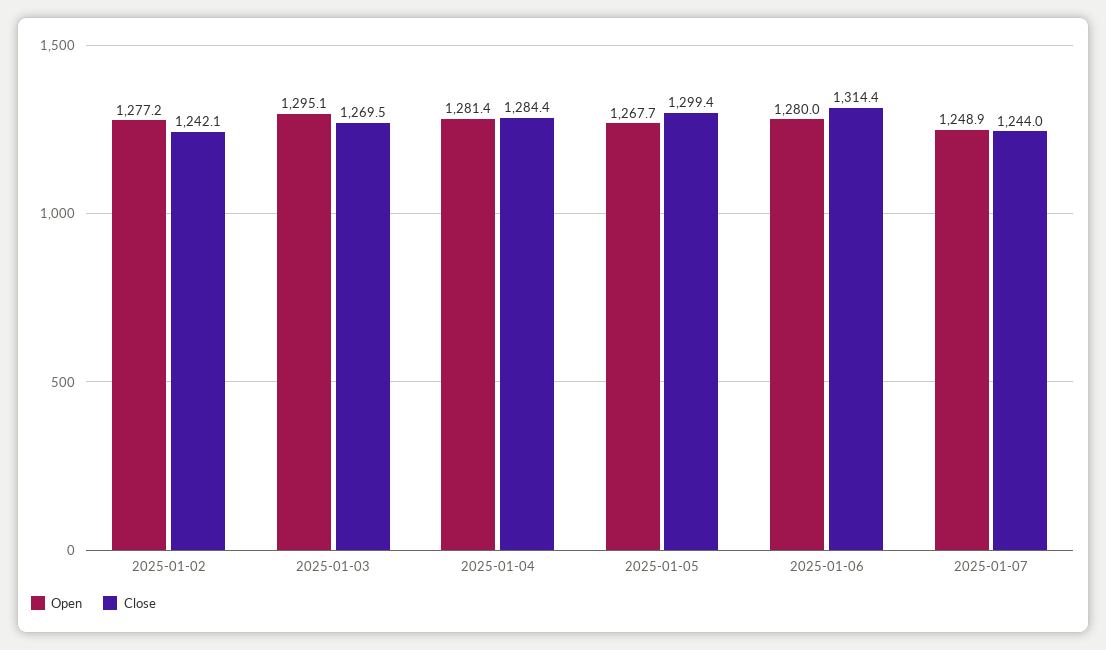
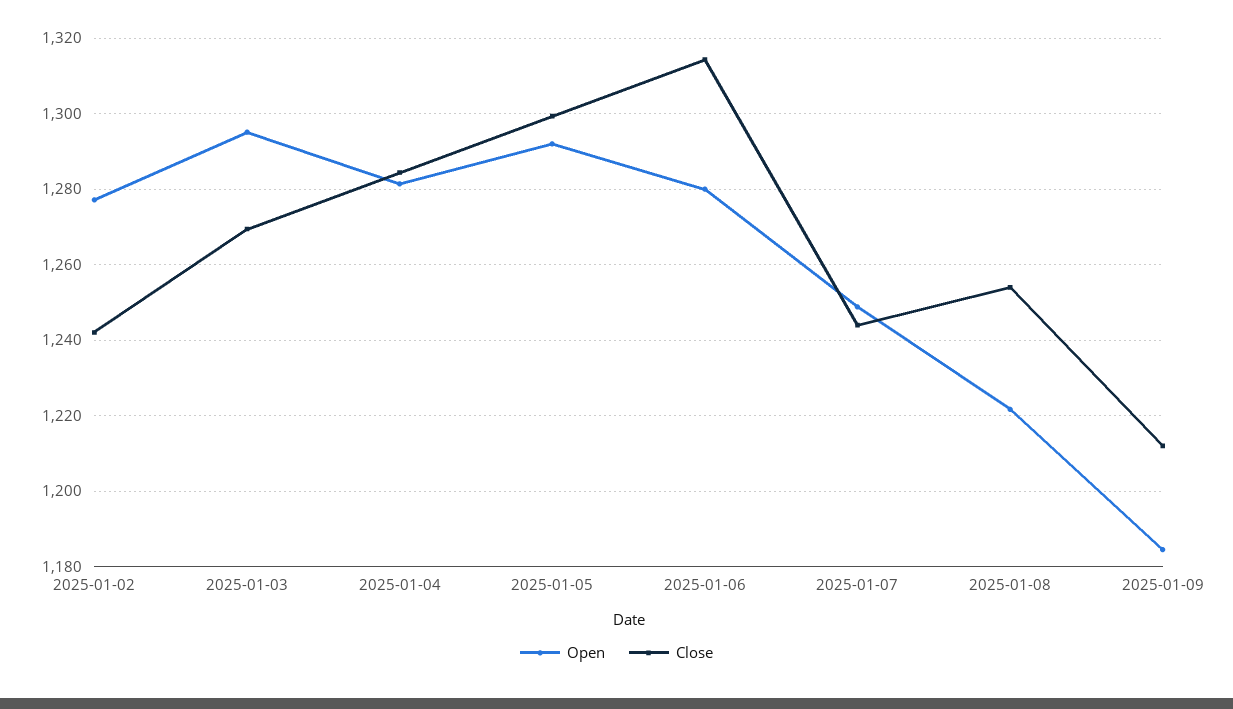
Open, 2025-01-05: 1267.7 -> 1292
Open, 2025-01-08: none -> 1222
Close, 2025-01-08: none -> 1254
Open, 2025-01-09: none -> 1184
Close, 2025-01-09: none -> 1212

